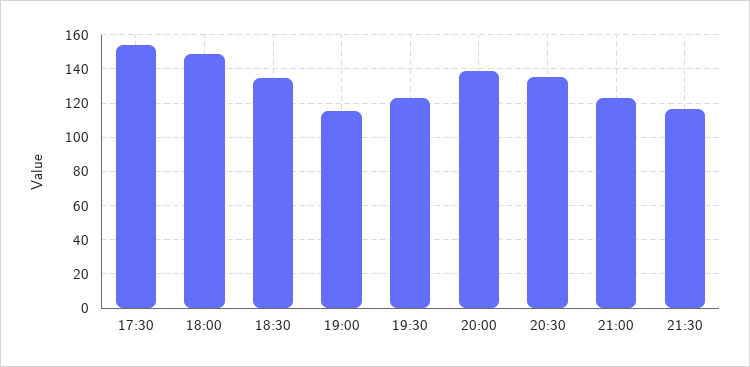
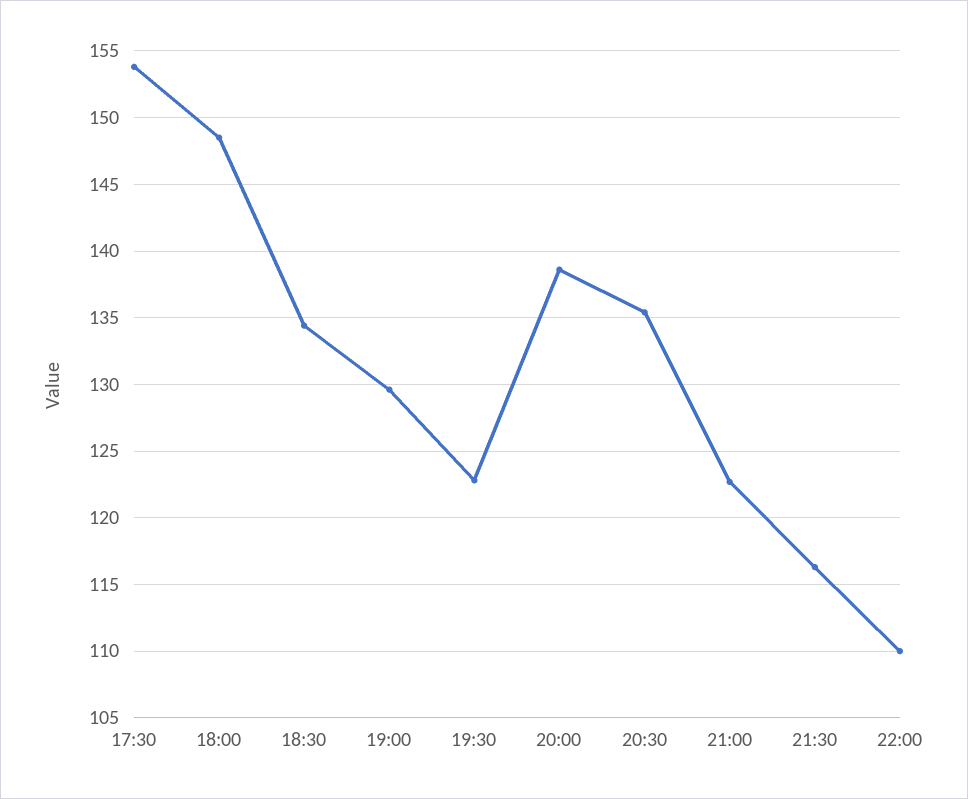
19:00: 115 -> 129.5
22:00: none -> 110

